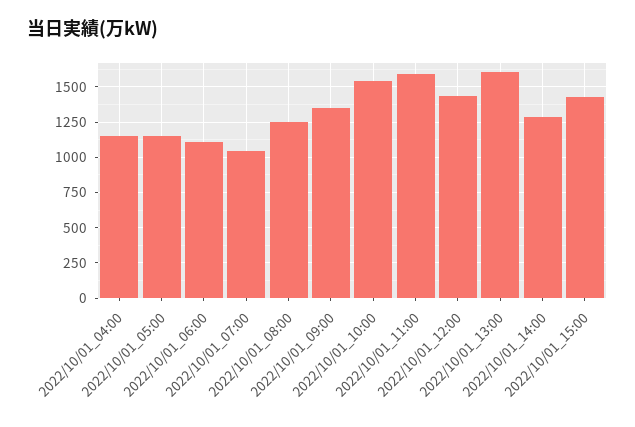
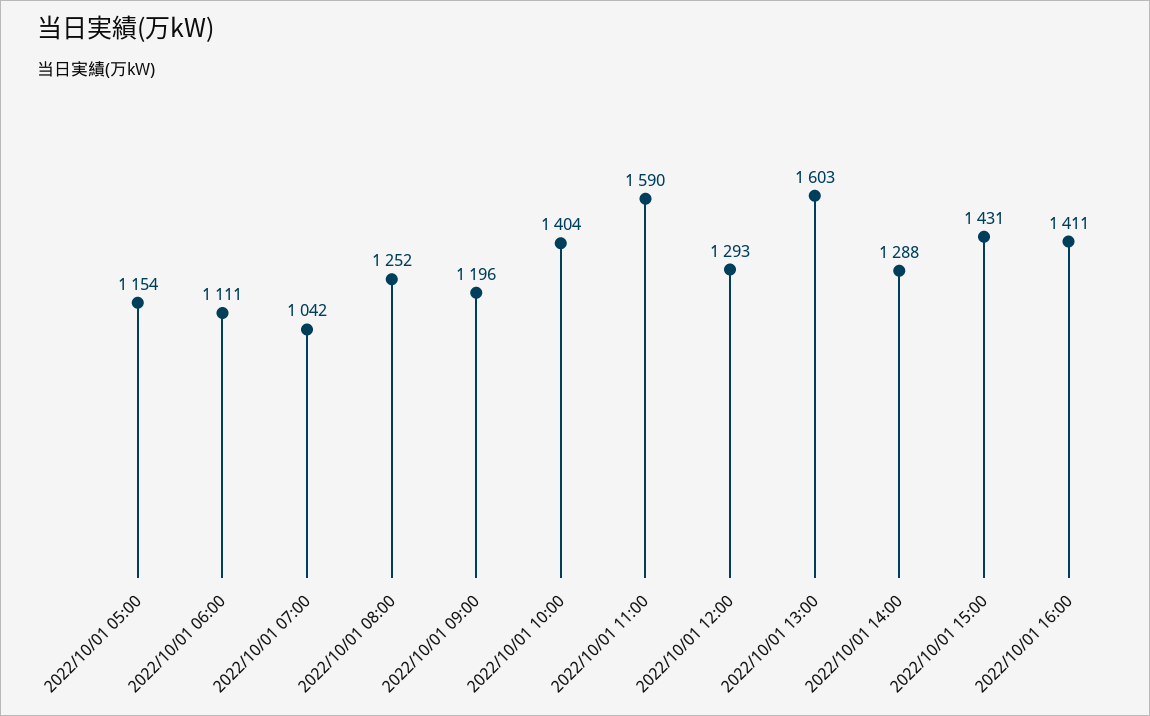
2022/10/01_04:00: 1150 -> none
2022/10/01_09:00: 1350 -> 1196
2022/10/01_10:00: 1550 -> 1404
2022/10/01_12:00: 1450 -> 1293
2022/10/01 16:00: none -> 1411

